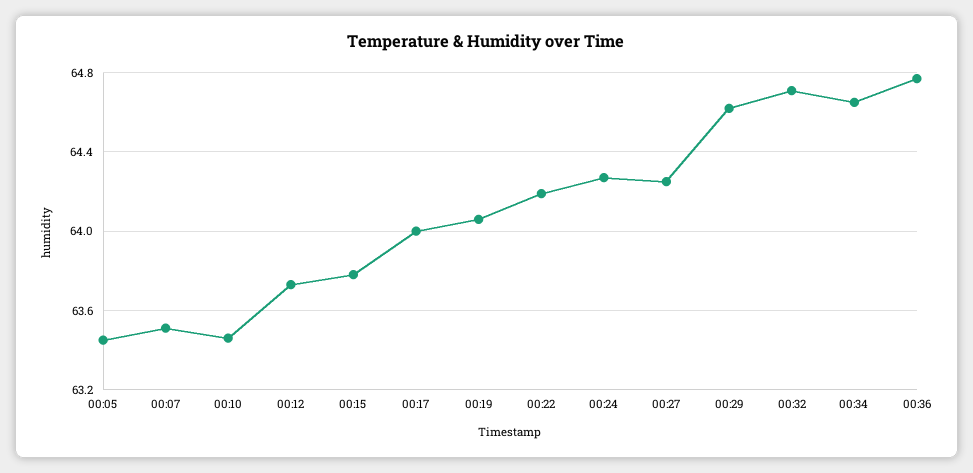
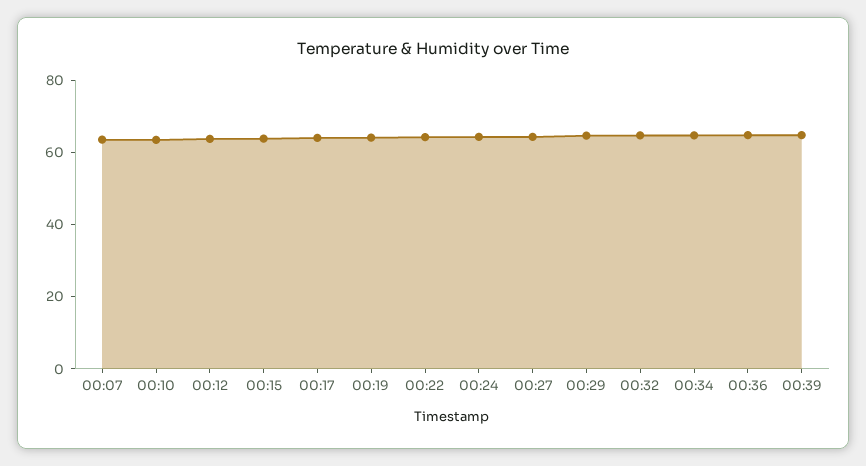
00:05: 63.45 -> none
00:39: none -> 65

